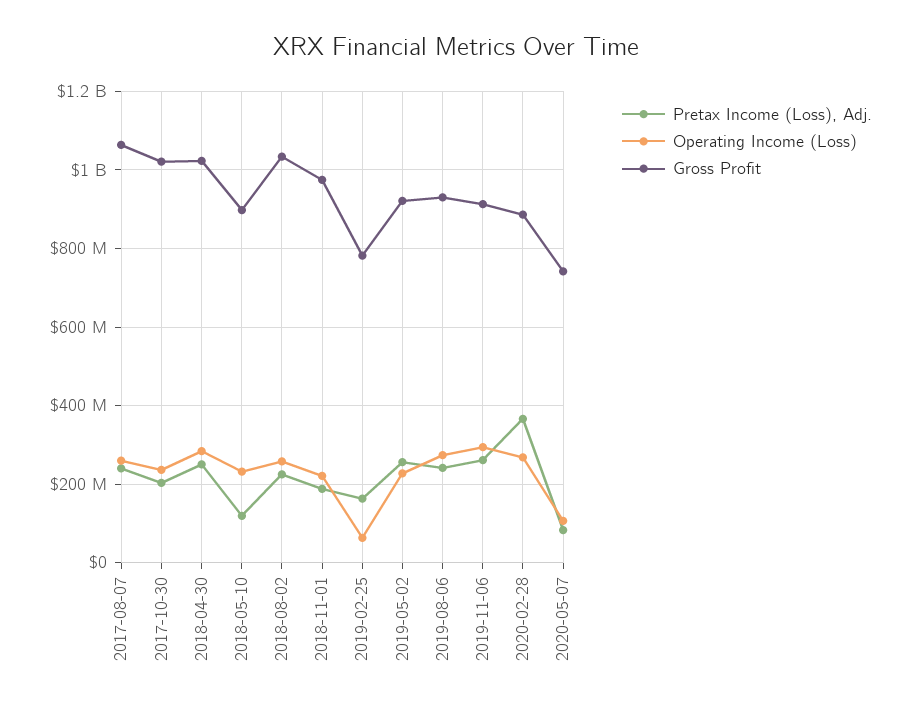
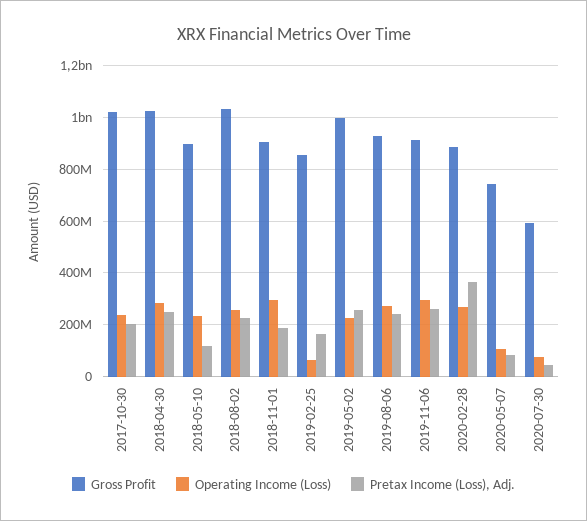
Pretax Income (Loss), Adj., 2017-08-07: 240000000 -> none
Operating Income (Loss), 2017-08-07: 260000000 -> none
Gross Profit, 2017-08-07: 1060000000 -> none
Operating Income (Loss), 2018-11-01: 220000000 -> 300000000
Gross Profit, 2018-11-01: 980000000 -> 900000000
Gross Profit, 2019-02-25: 780000000 -> 850000000
Gross Profit, 2019-05-02: 920000000 -> 1000000000
Gross Profit, 2020-07-30: none -> 600000000
Operating Income (Loss), 2020-07-30: none -> 75000000
Pretax Income (Loss), Adj., 2020-07-30: none -> 50000000

